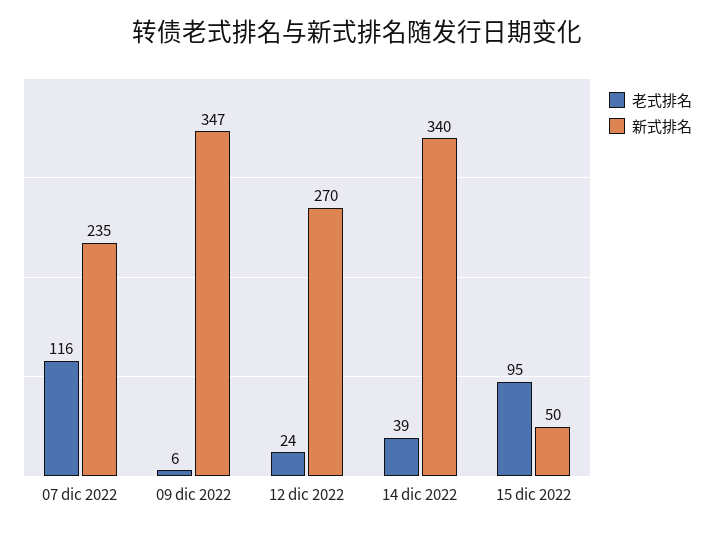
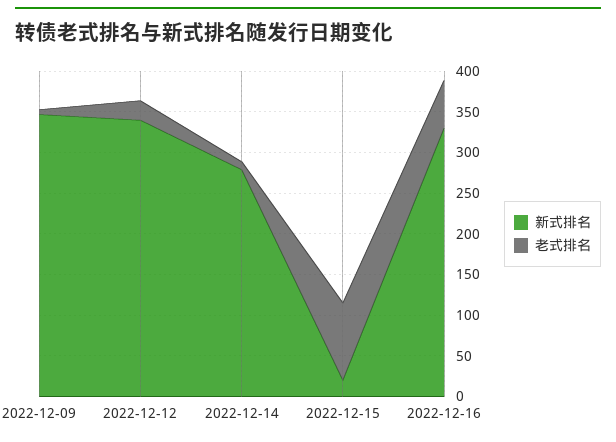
老式排名, 07 dic 2022: 116 -> none
新式排名, 07 dic 2022: 235 -> none
新式排名, 12 dic 2022: 270 -> 340
老式排名, 14 dic 2022: 39 -> 10
新式排名, 14 dic 2022: 340 -> 280
新式排名, 15 dic 2022: 50 -> 20
新式排名, 2022-12-16: none -> 330
老式排名, 2022-12-16: none -> 60

